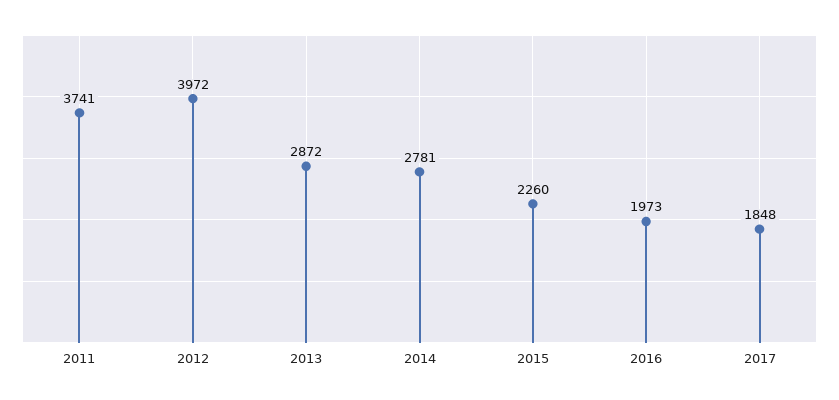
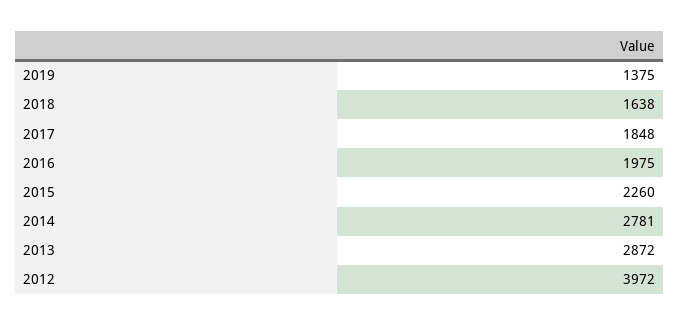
2011: 3741 -> none
2016: 1973 -> 1975
2019: none -> 1375
2018: none -> 1638

